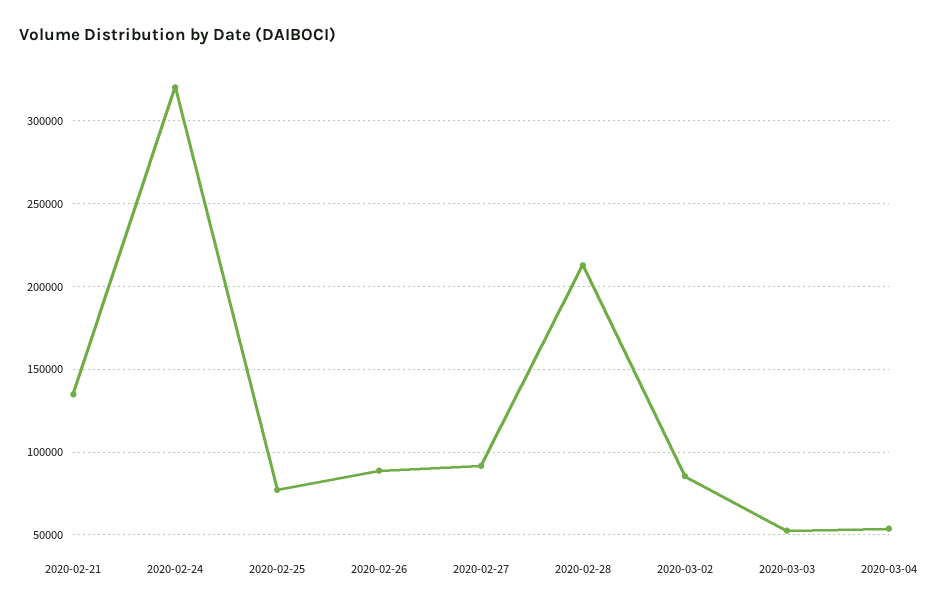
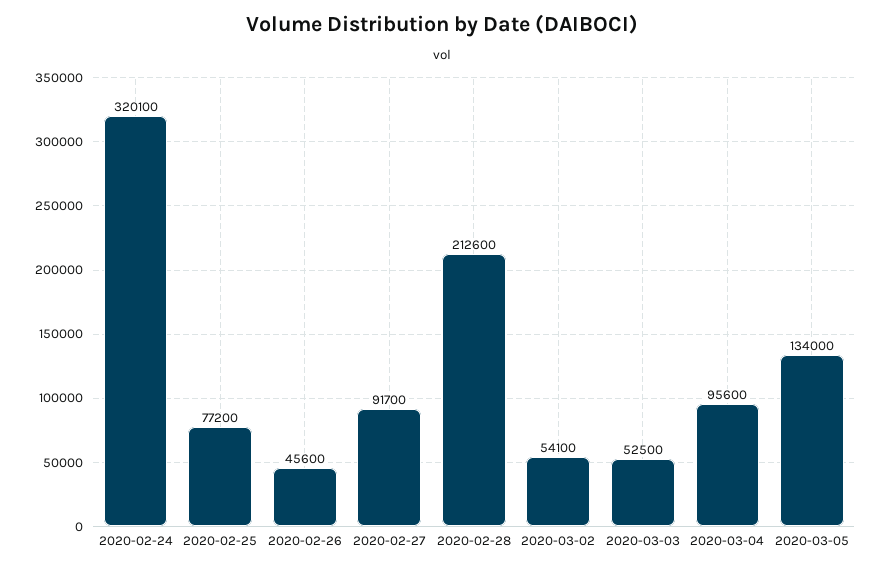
2020-02-21: 135000 -> none
2020-02-26: 90000 -> 45600
2020-03-02: 85000 -> 54100
2020-03-04: 55000 -> 95600
2020-03-05: none -> 134000

